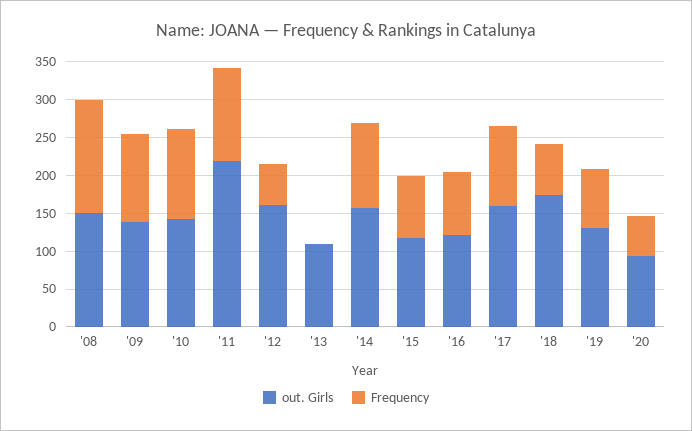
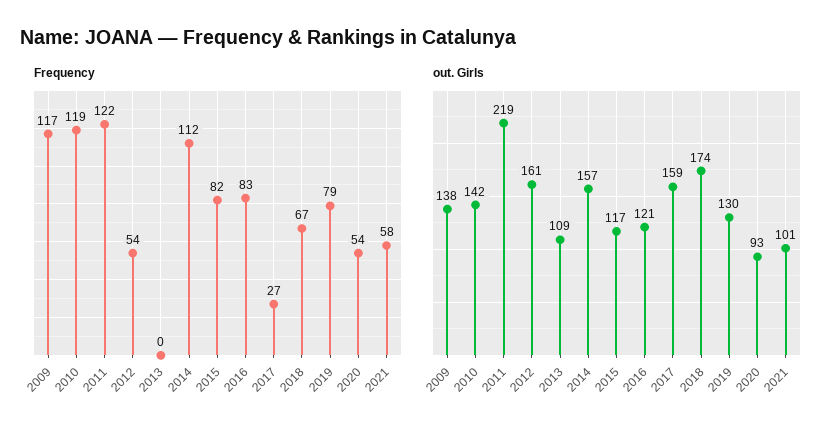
out. Girls, '08: 150 -> none
Frequency, '08: 150 -> none
Frequency, '17: 100 -> 27
Frequency, 2021: none -> 58
out. Girls, 2021: none -> 101

